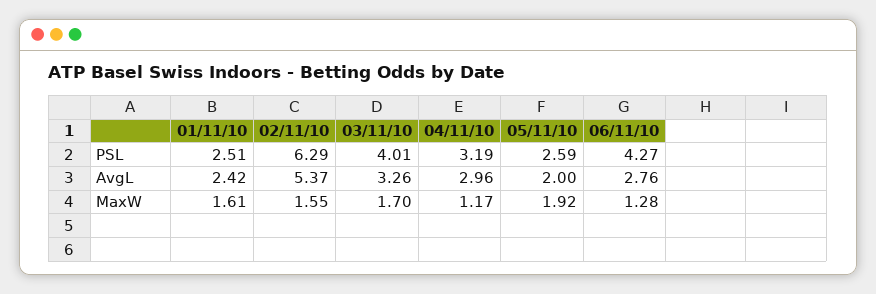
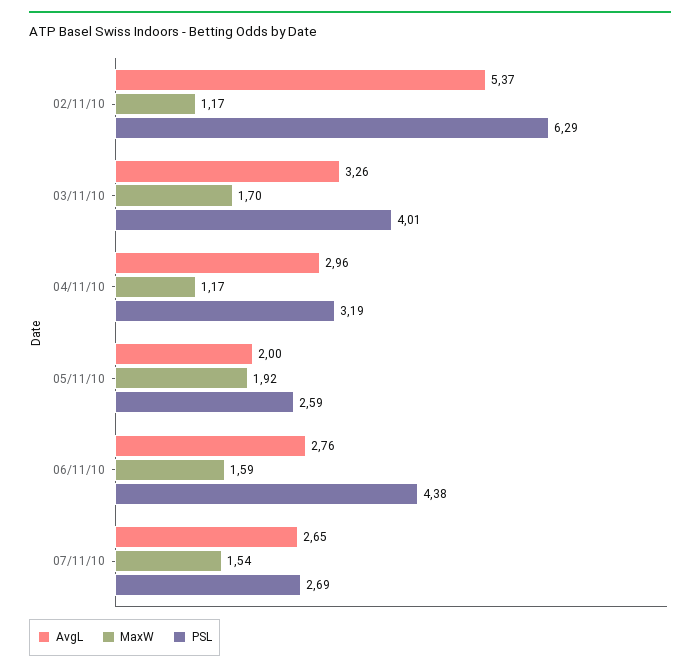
PSL, 01/11/10: 2.51 -> none
PSL, 06/11/10: 4.27 -> 4.38
AvgL, 01/11/10: 2.42 -> none
MaxW, 01/11/10: 1.61 -> none
MaxW, 02/11/10: 1.55 -> 1.17
MaxW, 06/11/10: 1.28 -> 1.59
AvgL, 07/11/10: none -> 2.65
MaxW, 07/11/10: none -> 1.54
PSL, 07/11/10: none -> 2.69

